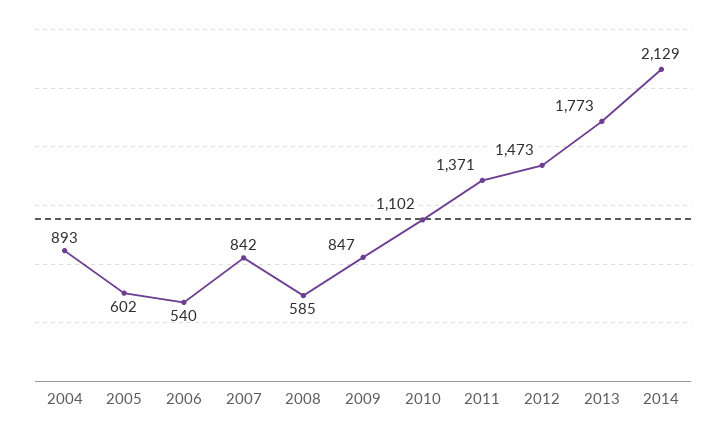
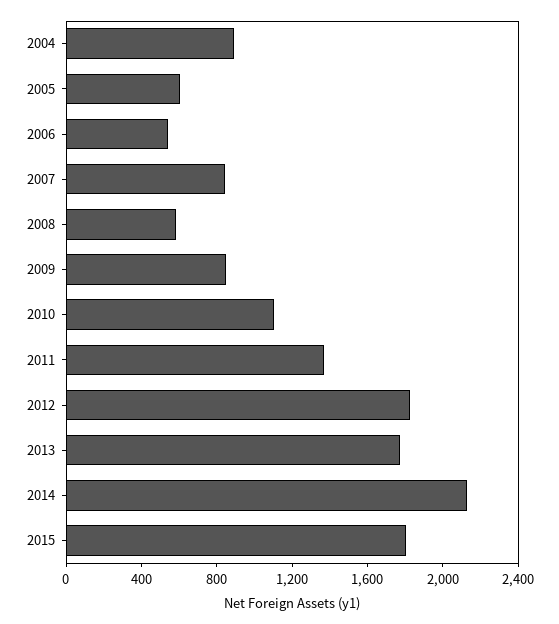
2012: 1473 -> 1800
2015: none -> 1800

